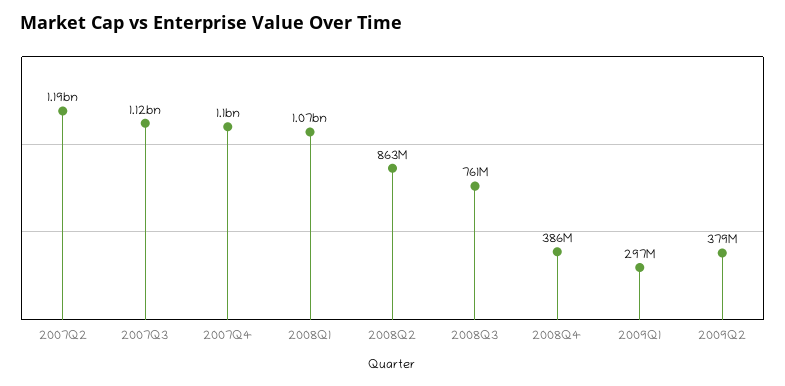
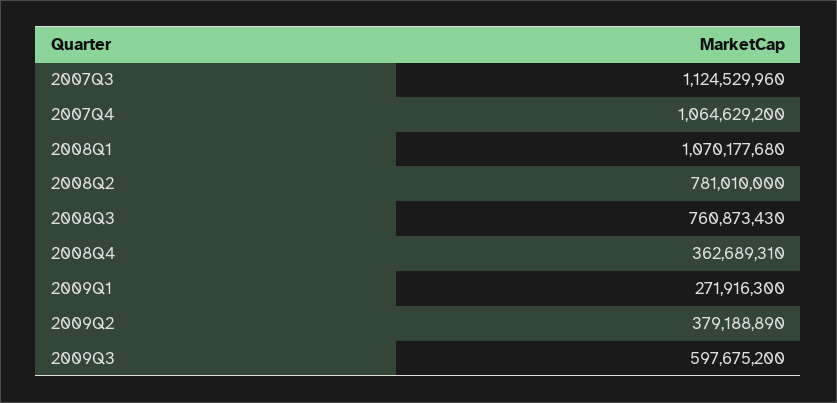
2007Q2: 1190000000 -> none
2007Q4: 1100000000 -> 1064629200
2008Q2: 863000000 -> 781010000
2008Q4: 386000000 -> 362689310
2009Q1: 297000000 -> 271916300
2009Q3: none -> 597675200

